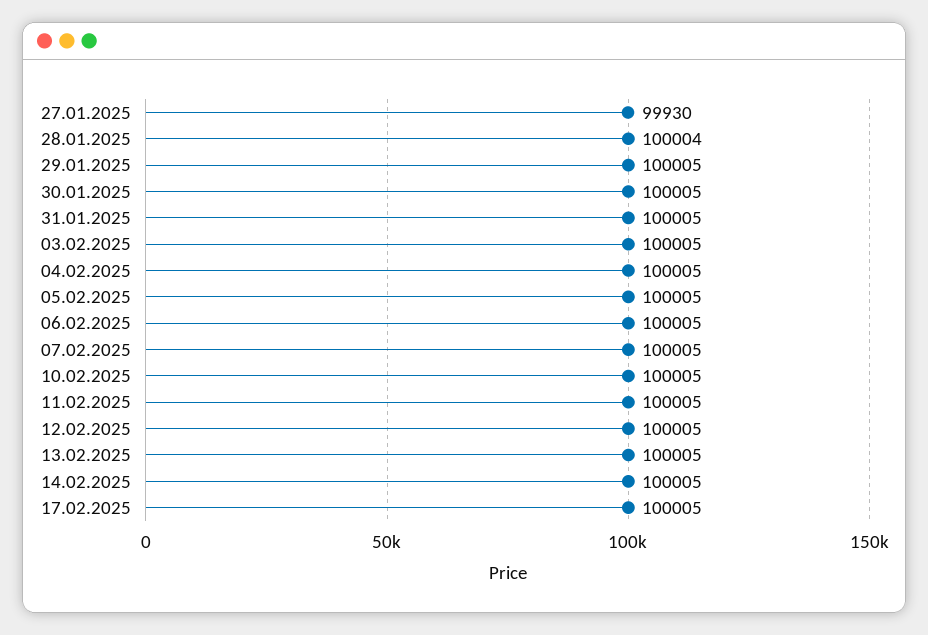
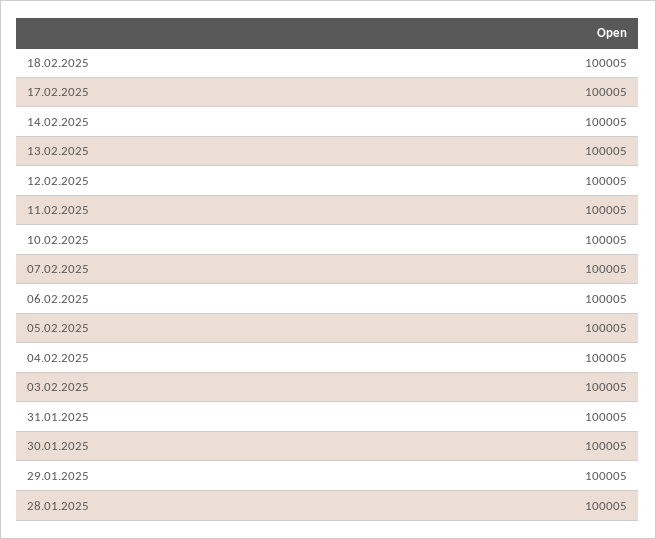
27.01.2025: 99930 -> none
28.01.2025: 100004 -> 100005
18.02.2025: none -> 100005

